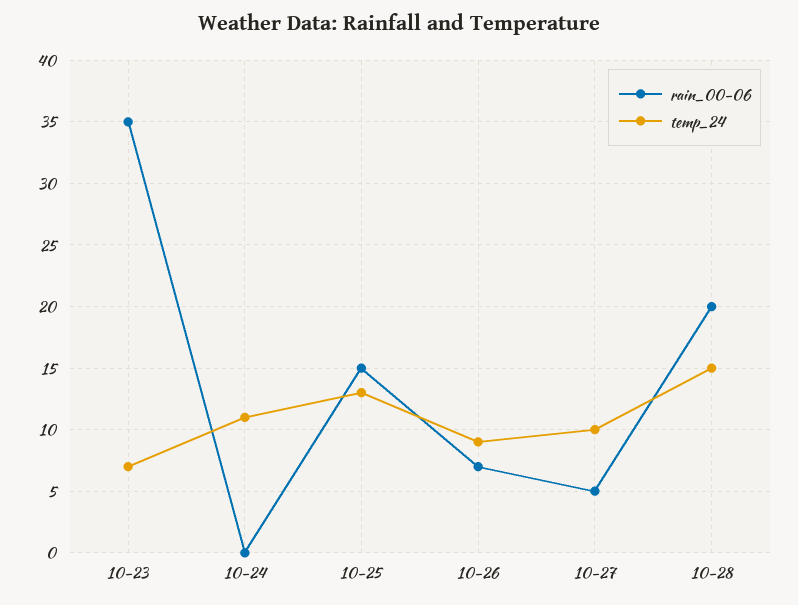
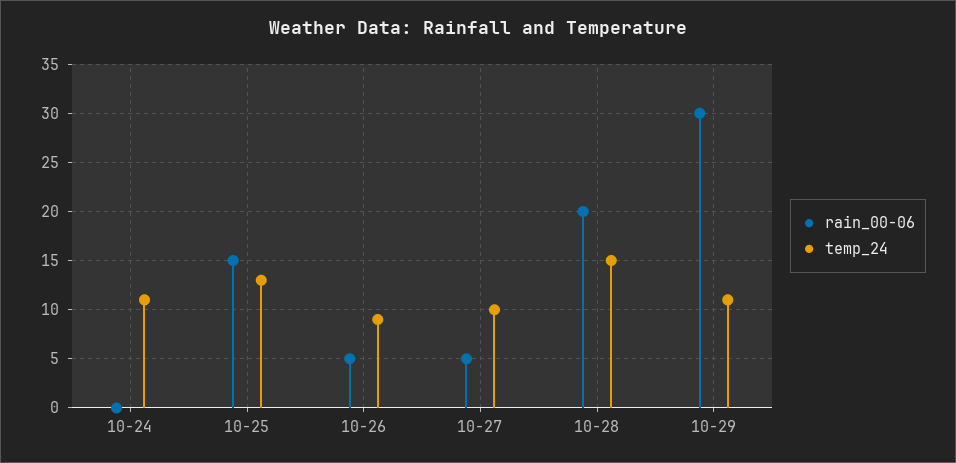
rain_00-06, 10-23: 35 -> none
temp_24, 10-23: 7 -> none
rain_00-06, 10-26: 7 -> 5
rain_00-06, 10-29: none -> 30
temp_24, 10-29: none -> 11

